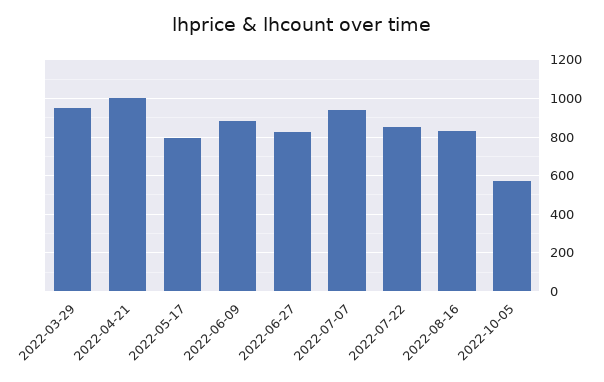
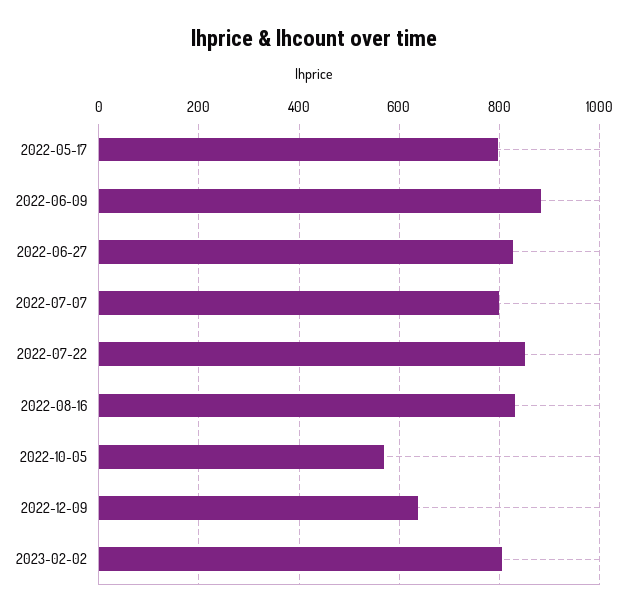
2022-03-29: 950 -> none
2022-04-21: 1000 -> none
2022-07-07: 950 -> 800
2022-12-09: none -> 640
2023-02-02: none -> 800

